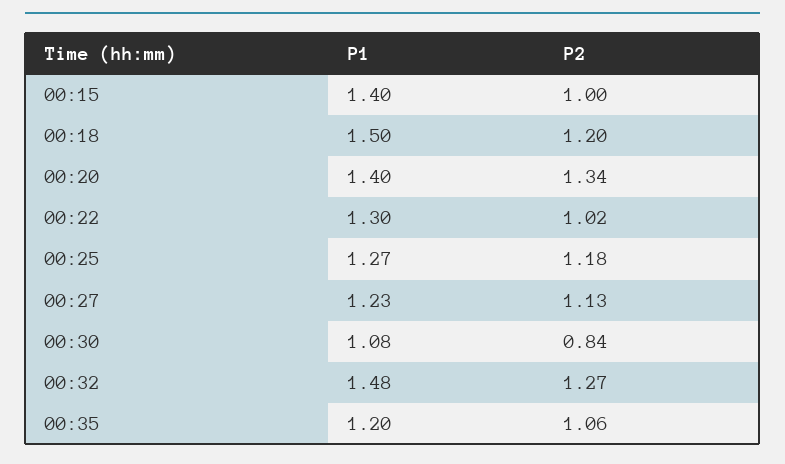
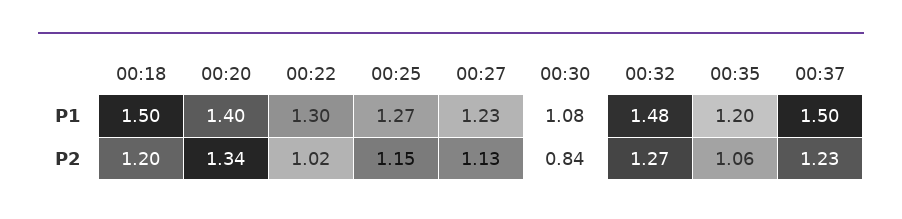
P1, 00:15: 1.4 -> none
P2, 00:15: 1 -> none
P2, 00:25: 1.18 -> 1.15
P1, 00:37: none -> 1.5
P2, 00:37: none -> 1.23

